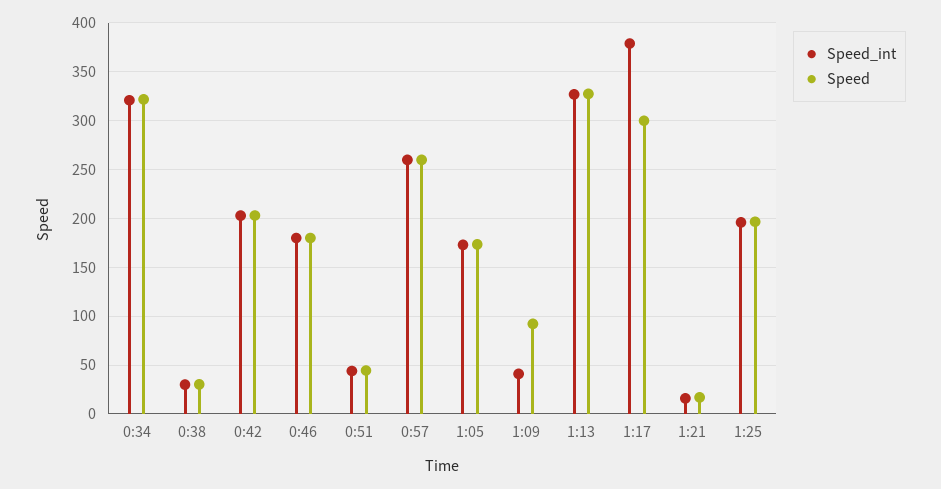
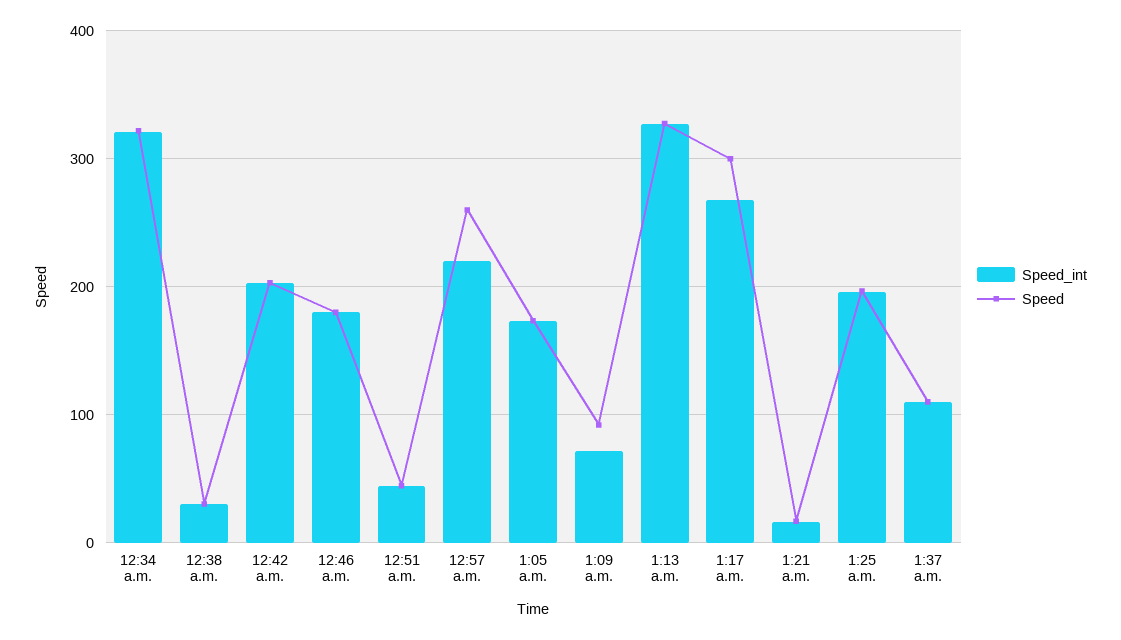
Speed_int, 0:57: 260 -> 220
Speed_int, 1:09: 40 -> 70
Speed_int, 1:17: 380 -> 270
Speed_int, 1:37 a.m.: none -> 110
Speed, 1:37 a.m.: none -> 110

